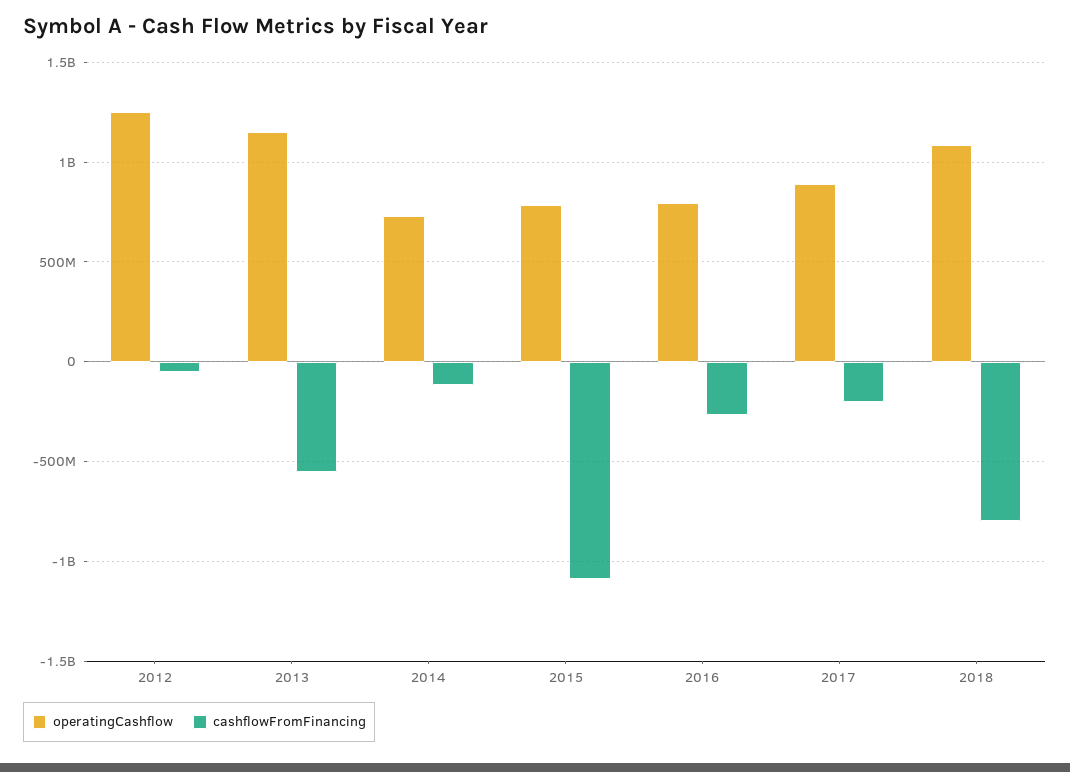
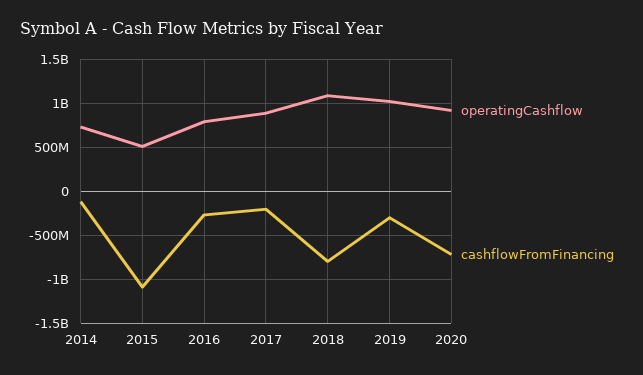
operatingCashflow, 2012: 1250000000 -> none
cashflowFromFinancing, 2012: -50000000 -> none
operatingCashflow, 2013: 1150000000 -> none
cashflowFromFinancing, 2013: -550000000 -> none
operatingCashflow, 2015: 800000000 -> 500000000
operatingCashflow, 2019: none -> 1000000000
cashflowFromFinancing, 2019: none -> -300000000
operatingCashflow, 2020: none -> 900000000
cashflowFromFinancing, 2020: none -> -700000000

